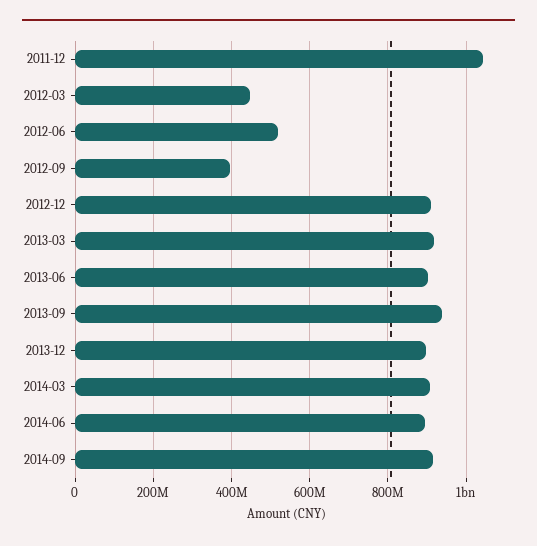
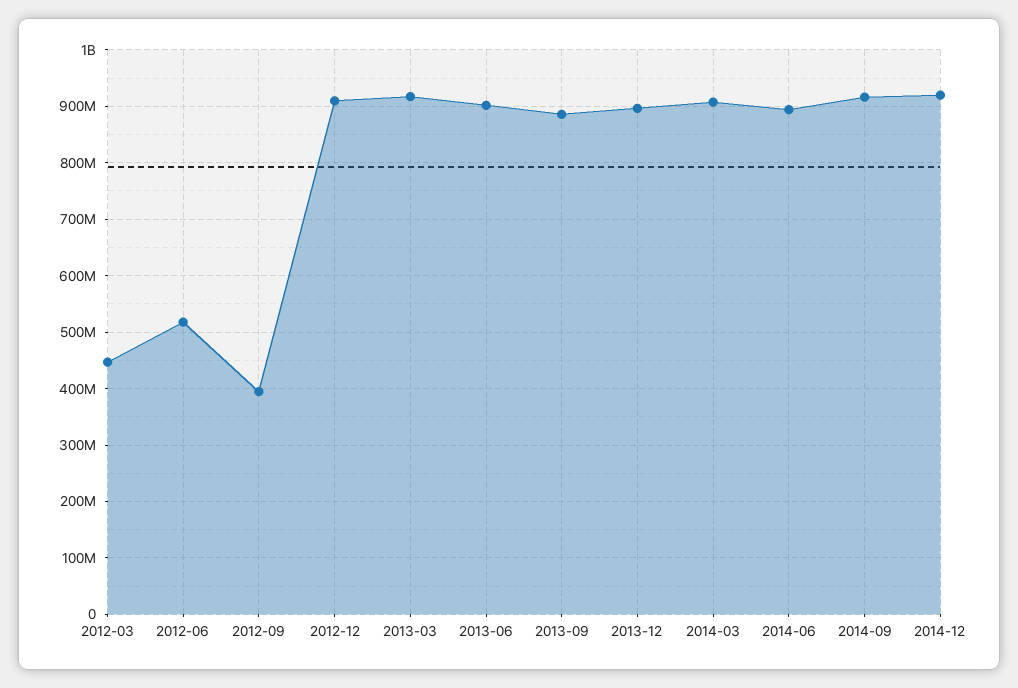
2011-12: 1040000000 -> none
2013-09: 940000000 -> 880000000
2014-12: none -> 920000000

